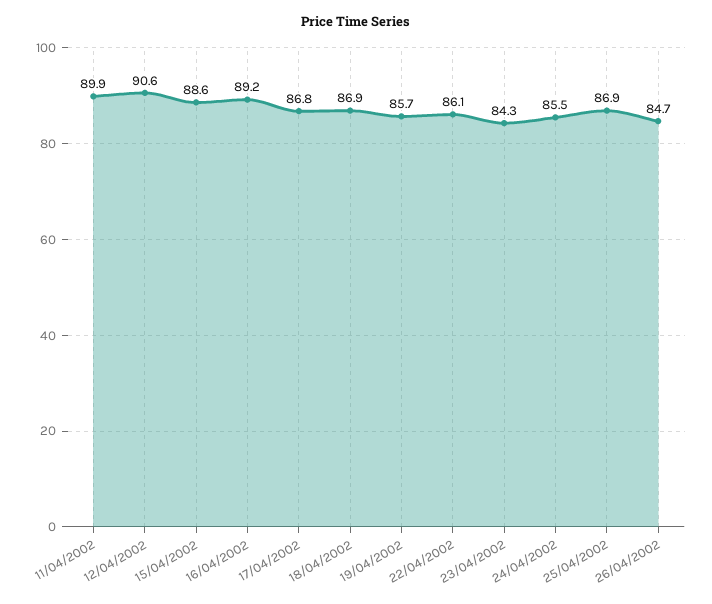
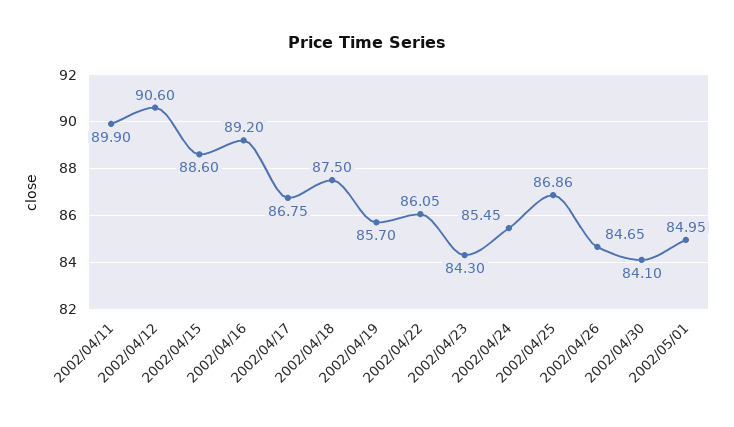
18/04/2002: 86.9 -> 87.5
2002/04/30: none -> 84.1
2002/05/01: none -> 84.95

